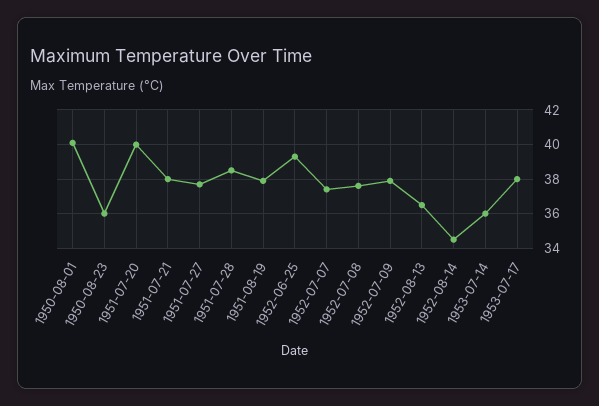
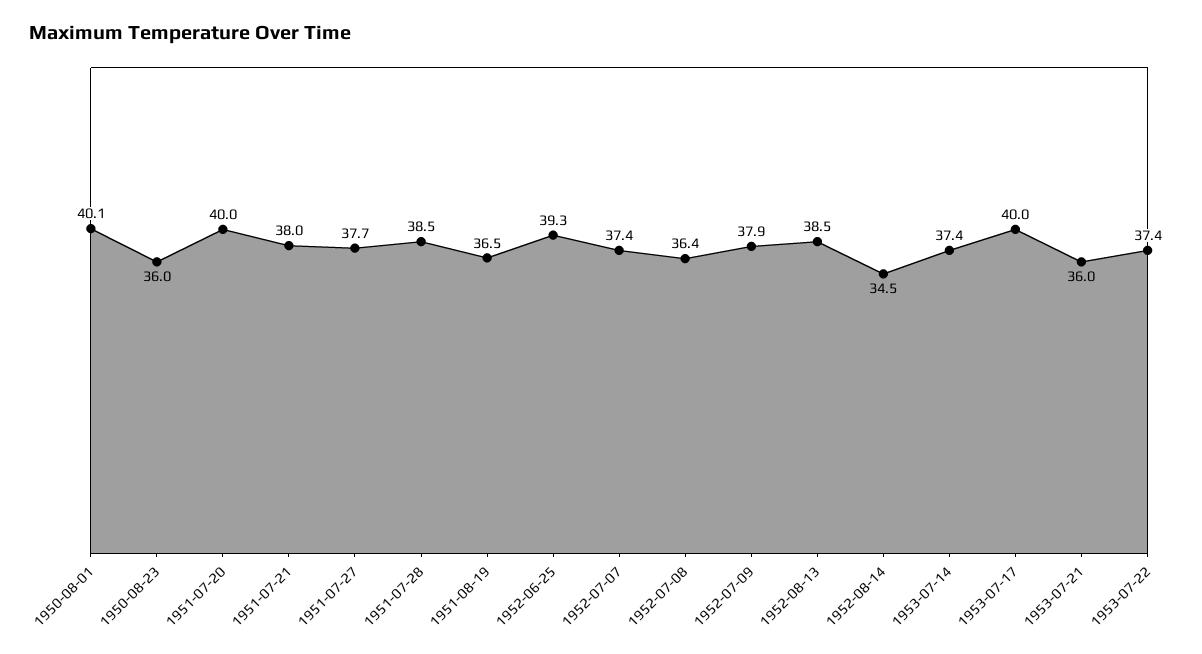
1951-08-19: 38 -> 36.5
1952-07-08: 37.5 -> 36.4
1952-08-13: 36.5 -> 38.5
1953-07-14: 36 -> 37.4
1953-07-17: 38 -> 40
1953-07-21: none -> 36
1953-07-22: none -> 37.4

